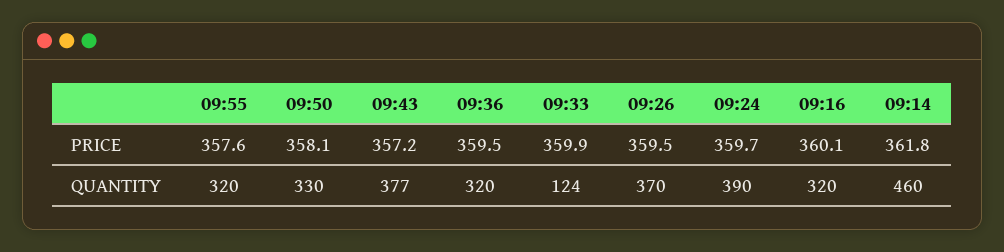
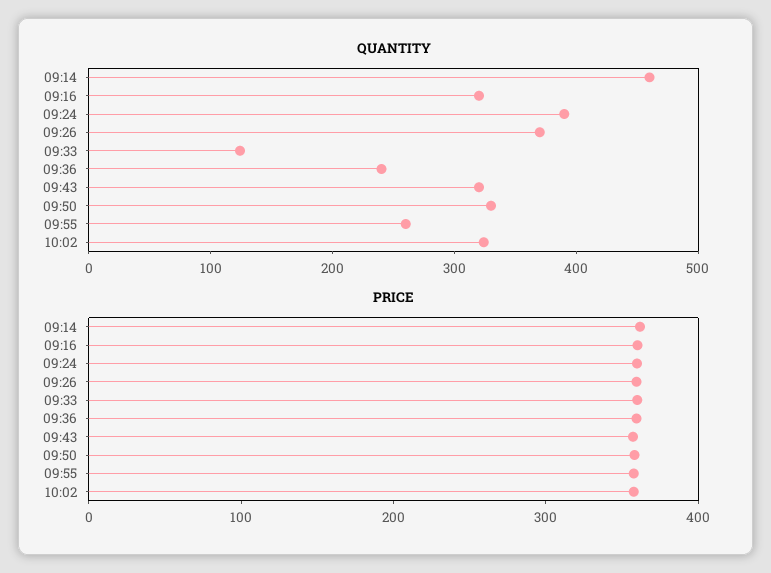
QUANTITY, 09:55: 320 -> 260
QUANTITY, 09:43: 377 -> 320
QUANTITY, 09:36: 320 -> 240
QUANTITY, 10:02: none -> 320
PRICE, 10:02: none -> 360

